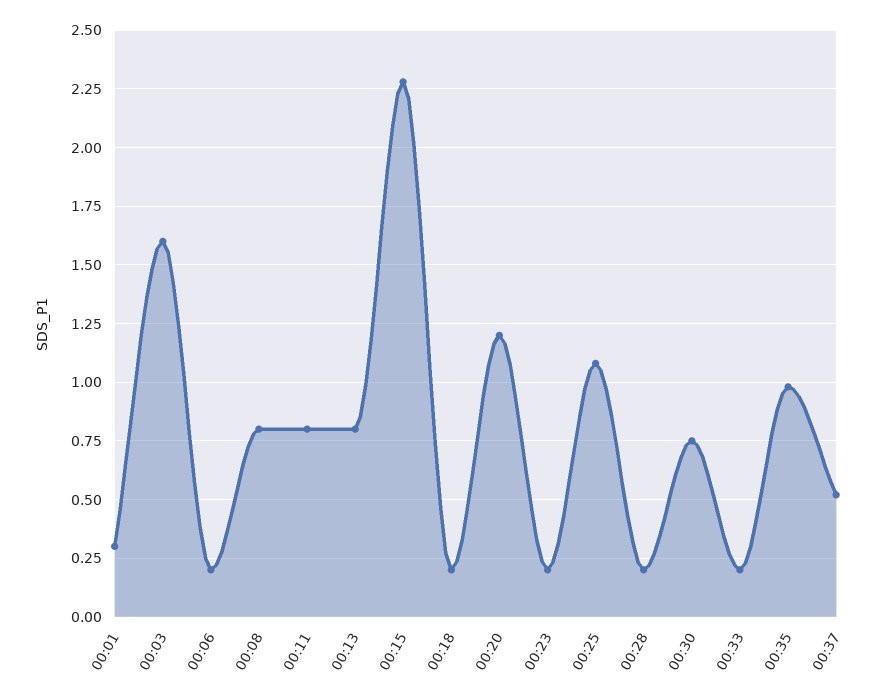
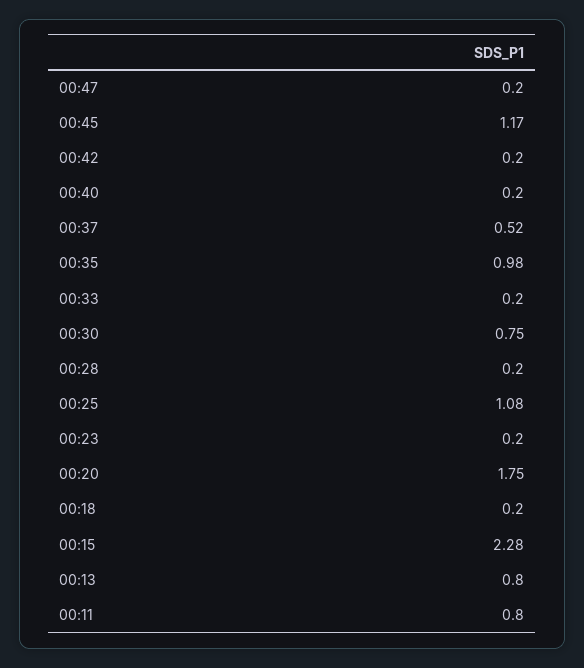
00:01: 0.3 -> none
00:03: 1.6 -> none
00:06: 0.2 -> none
00:08: 0.8 -> none
00:20: 1.2 -> 1.75
00:47: none -> 0.2
00:45: none -> 1.17
00:42: none -> 0.2
00:40: none -> 0.2

